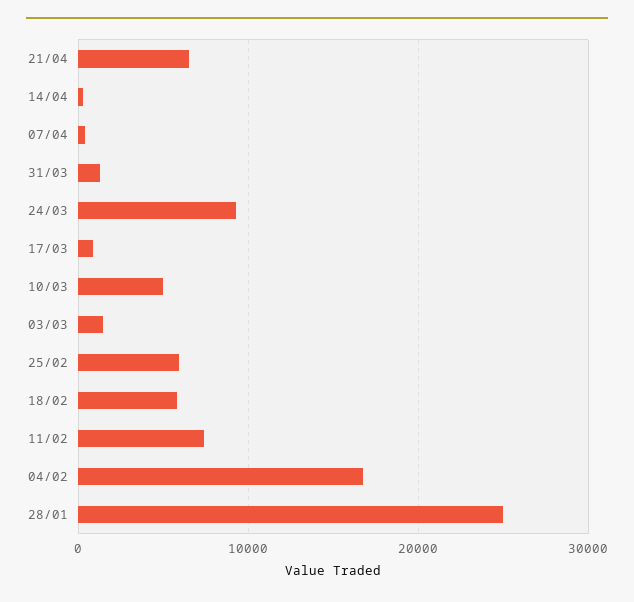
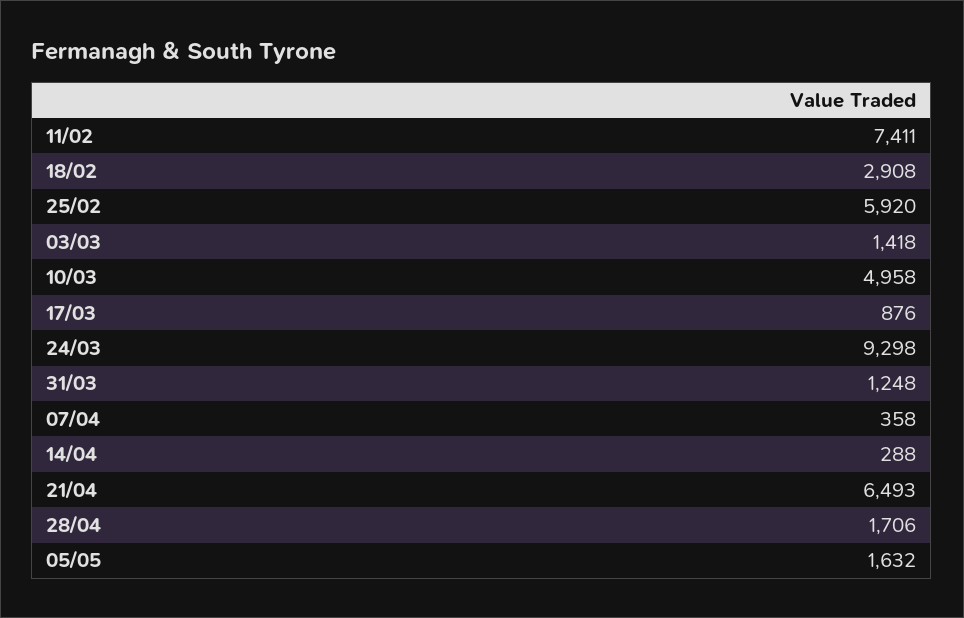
18/02: 6000 -> 2908
04/02: 17000 -> none
28/01: 25000 -> none
28/04: none -> 1706
05/05: none -> 1632

